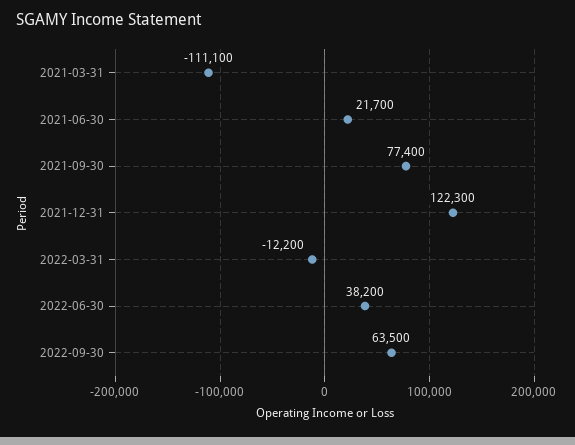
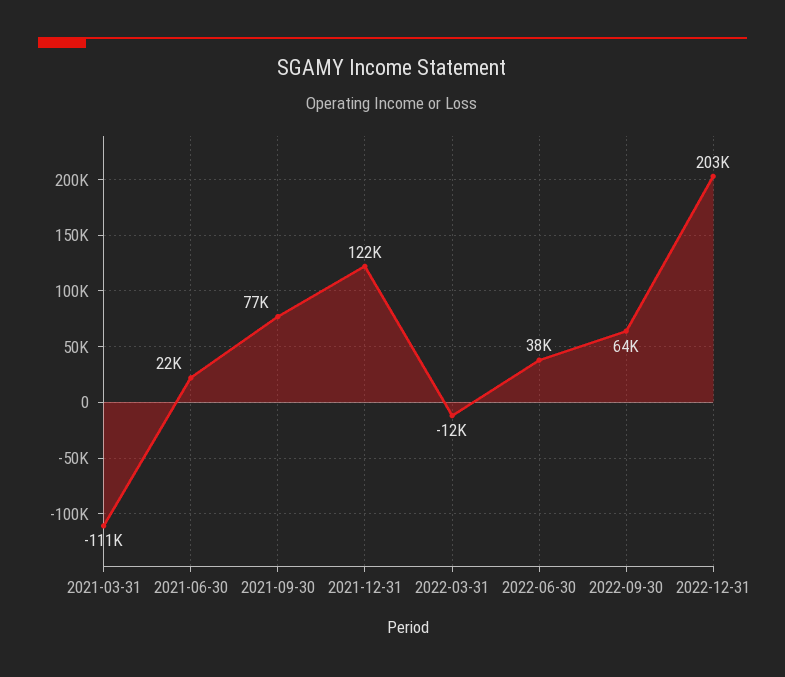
2022-12-31: none -> 203000

